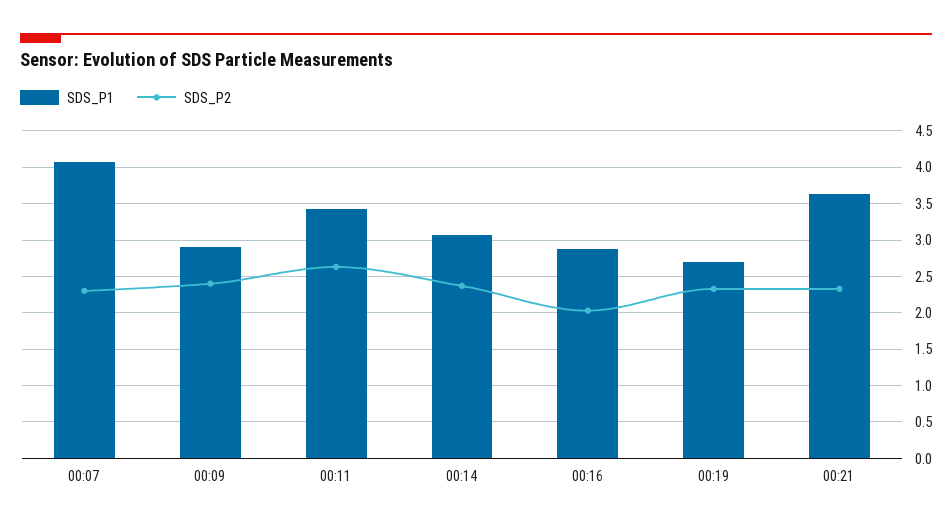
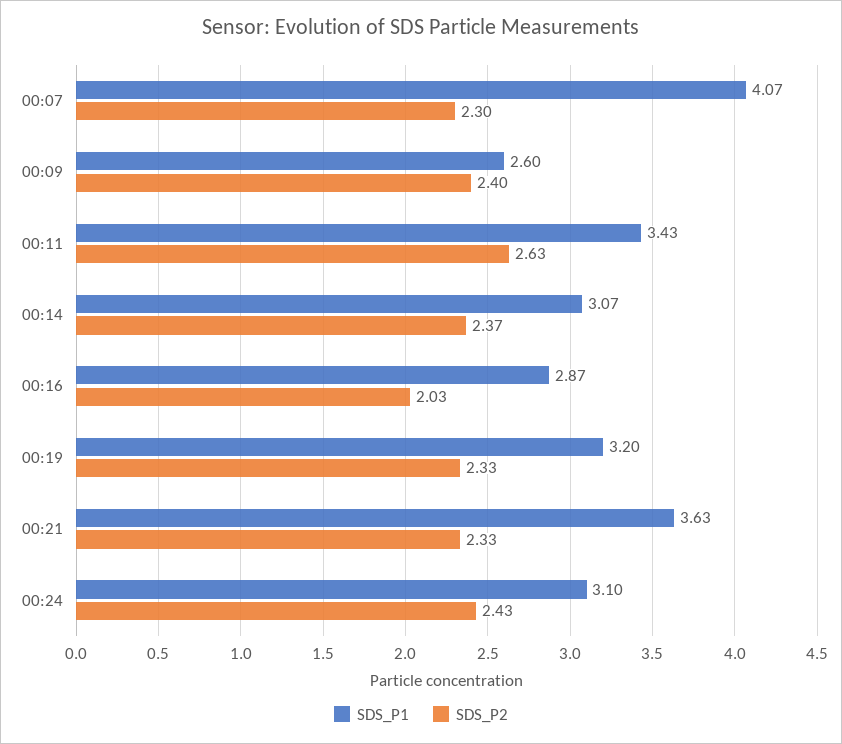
SDS_P1, 00:09: 2.9 -> 2.6
SDS_P1, 00:19: 2.7 -> 3.2
SDS_P1, 00:24: none -> 3.1
SDS_P2, 00:24: none -> 2.43

